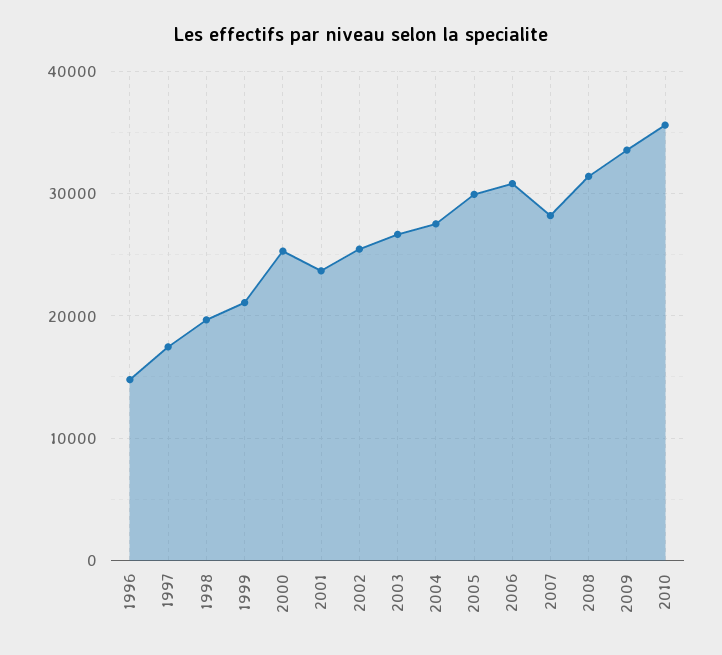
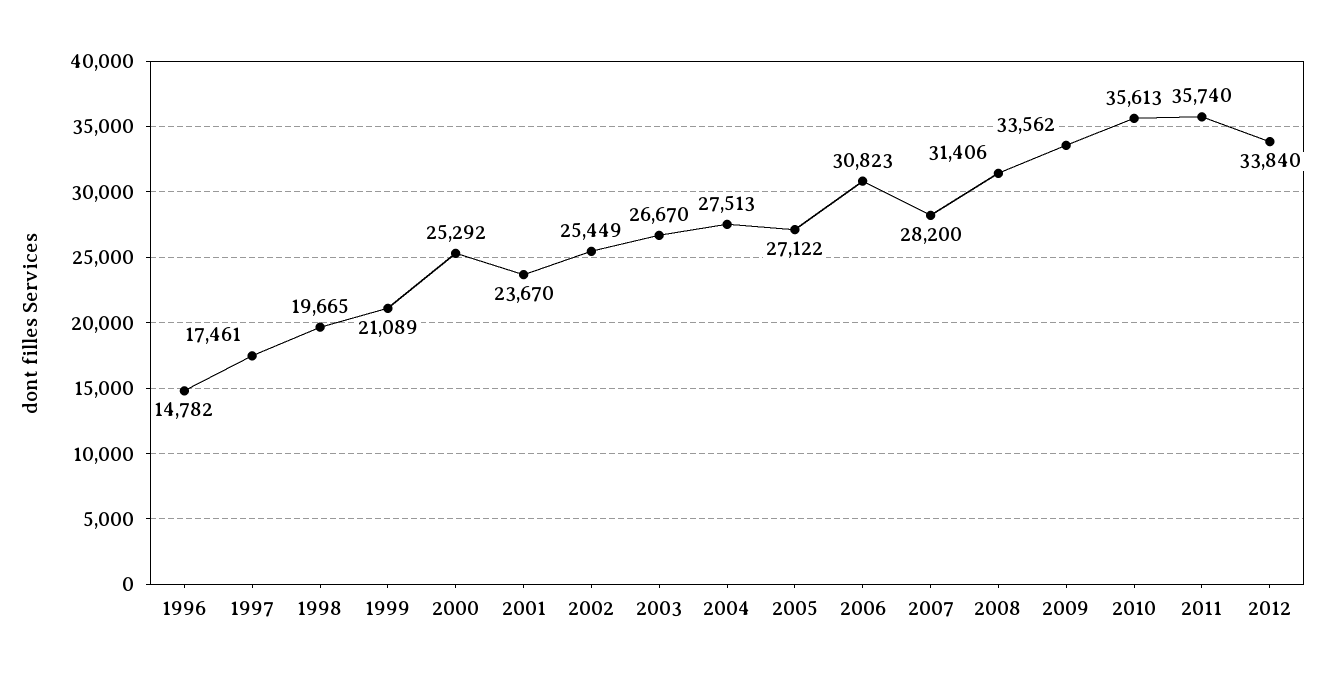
2005: 30000 -> 27122
2011: none -> 35740
2012: none -> 33840

